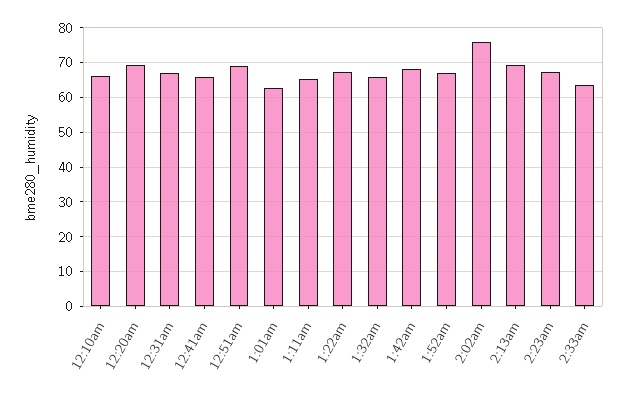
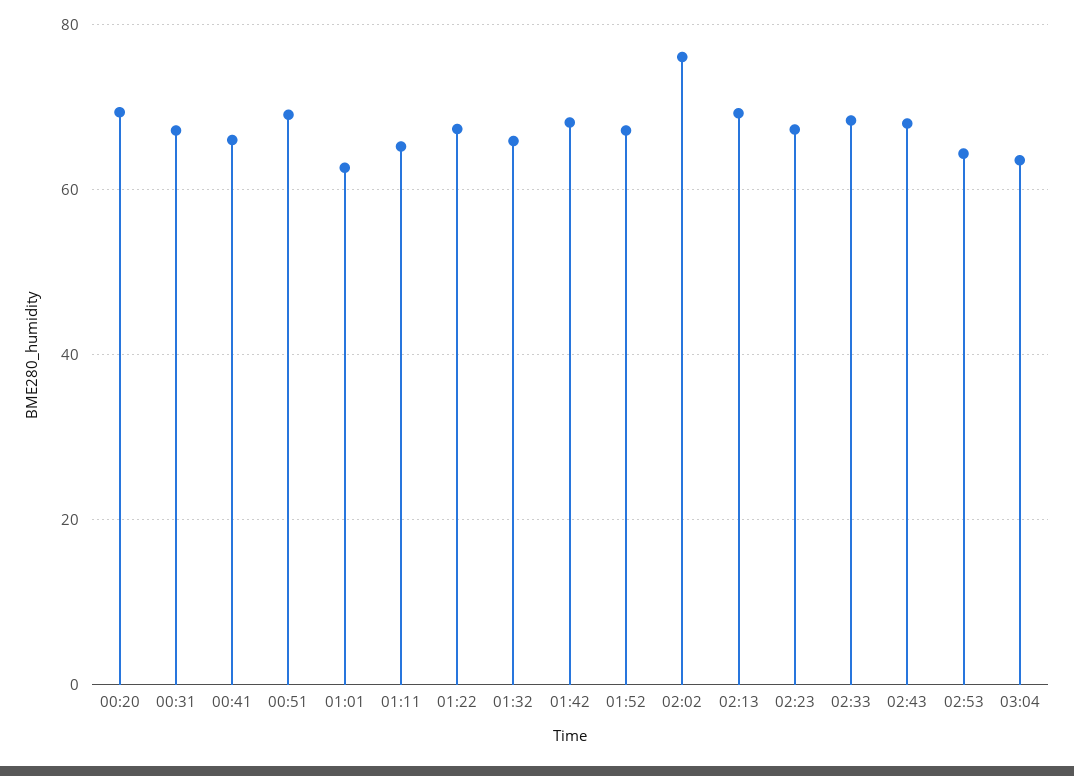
12:10am: 66 -> none
2:33am: 64 -> 68
02:43: none -> 68
02:53: none -> 64
03:04: none -> 64

